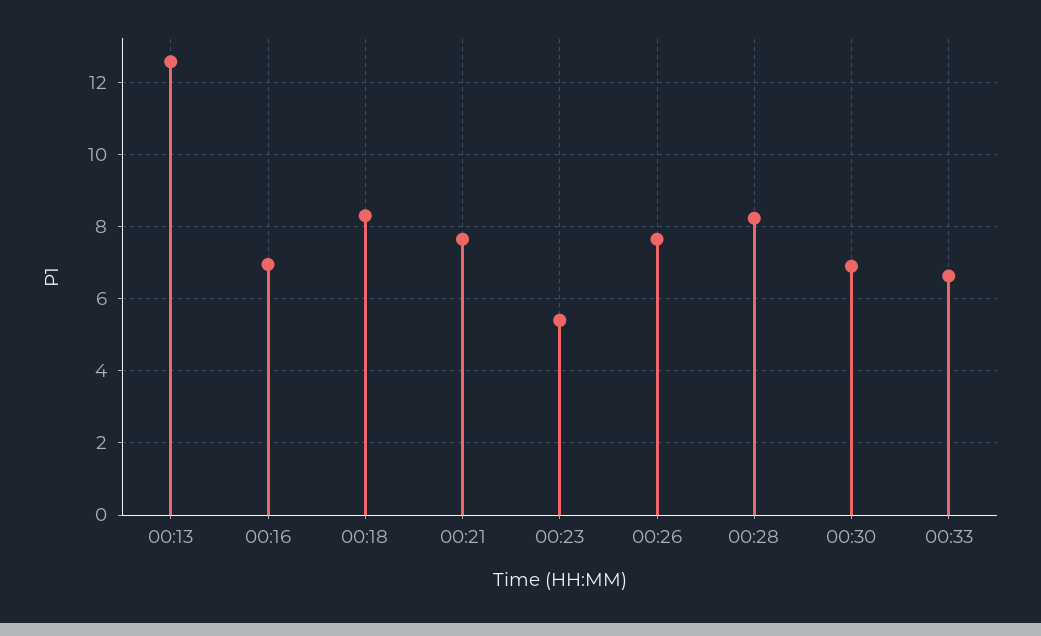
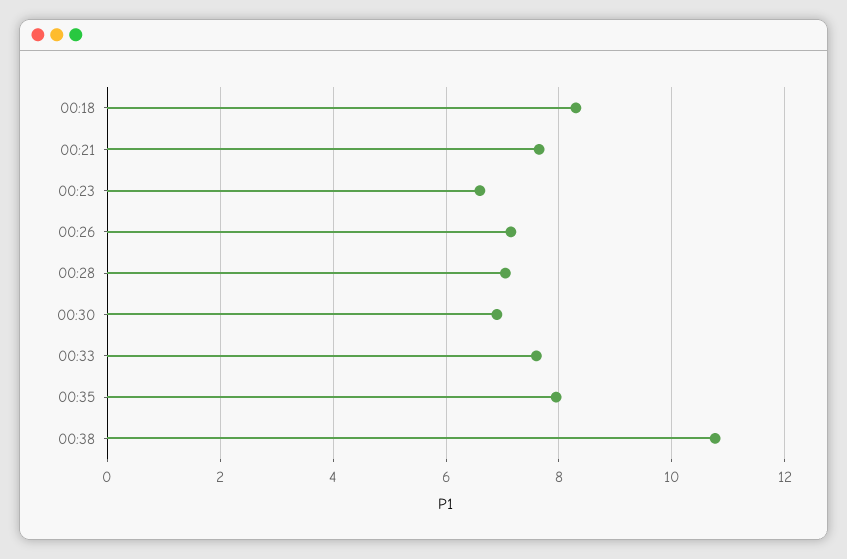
00:13: 12.6 -> none
00:16: 7 -> none
00:23: 5.4 -> 6.6
00:26: 7.6 -> 7.2
00:28: 8.2 -> 7
00:33: 6.6 -> 7.6
00:35: none -> 8
00:38: none -> 10.8

